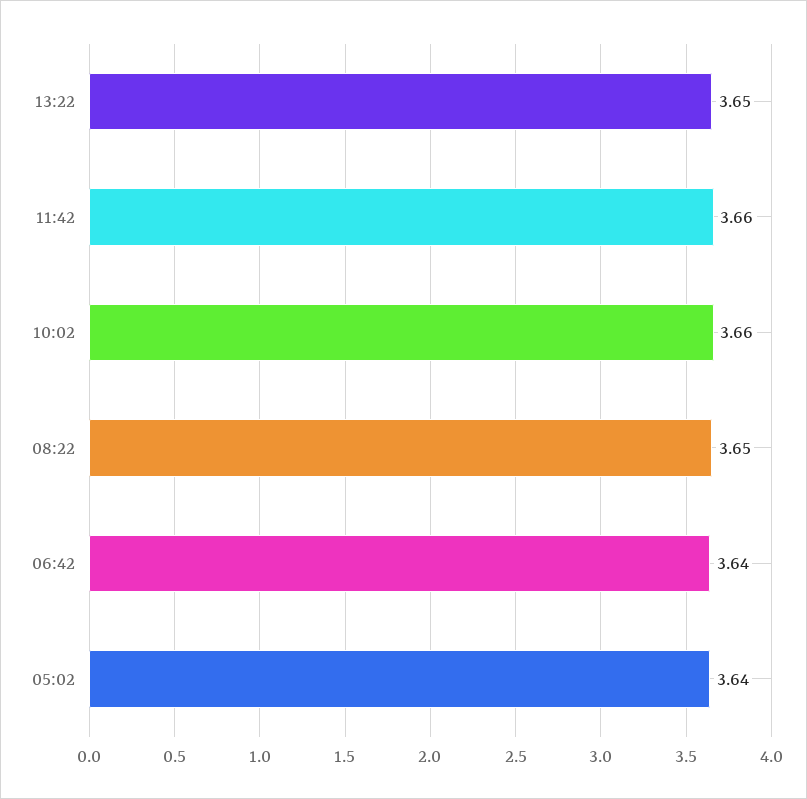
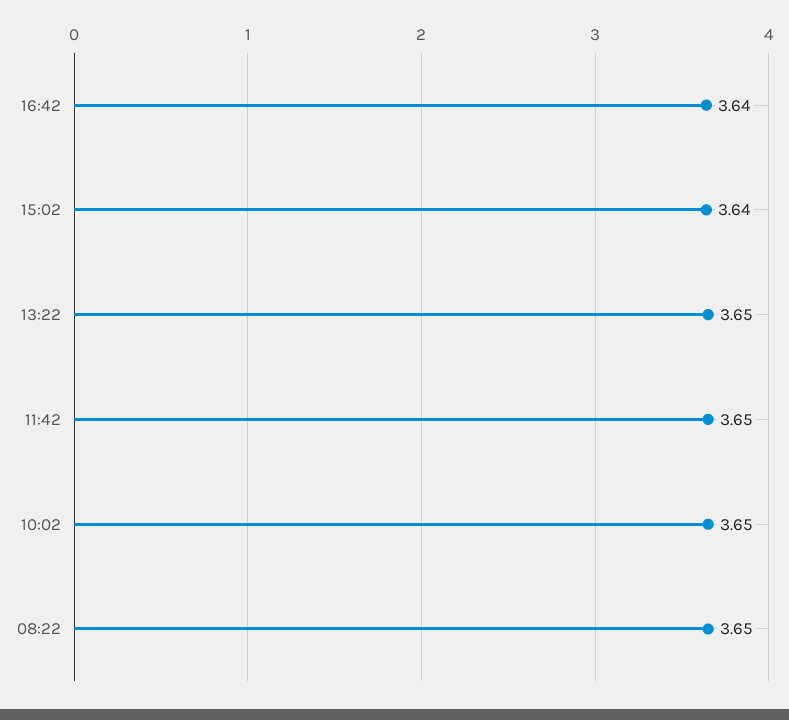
11:42: 3.66 -> 3.65
10:02: 3.66 -> 3.65
06:42: 3.64 -> none
05:02: 3.64 -> none
16:42: none -> 3.64
15:02: none -> 3.64

